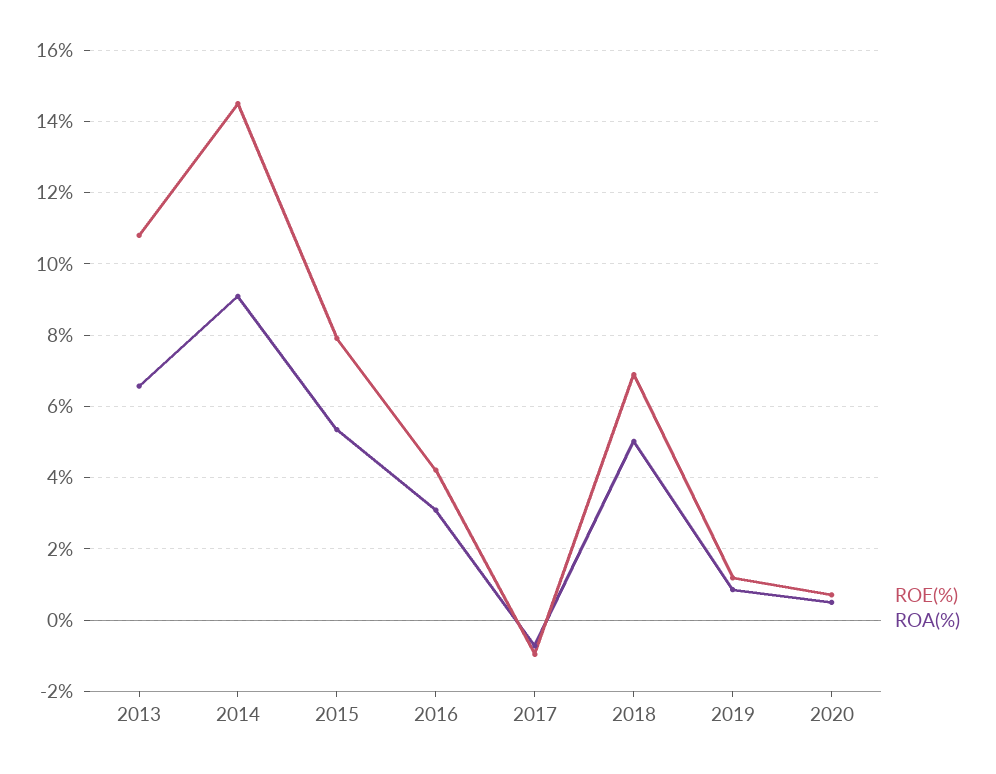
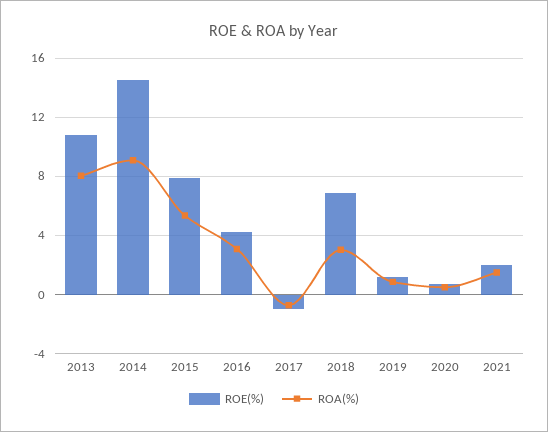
ROA(%), 2013: 6.6 -> 8
ROA(%), 2018: 5 -> 3
ROE(%), 2021: none -> 2
ROA(%), 2021: none -> 1.5

